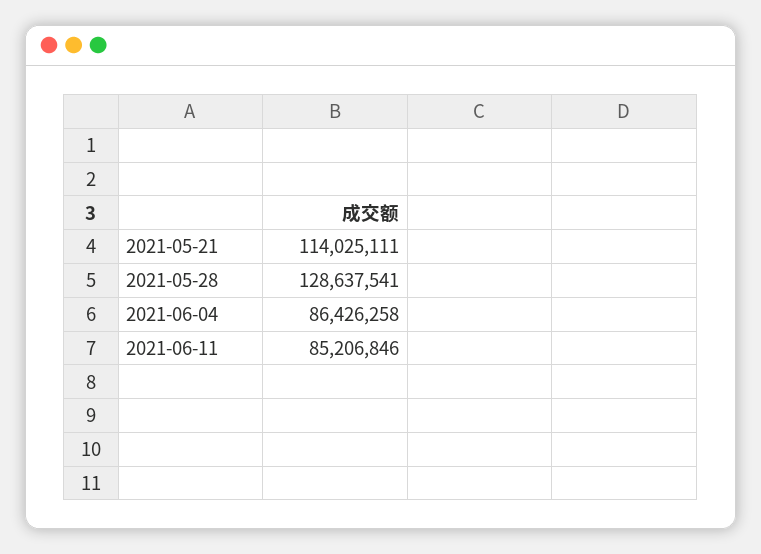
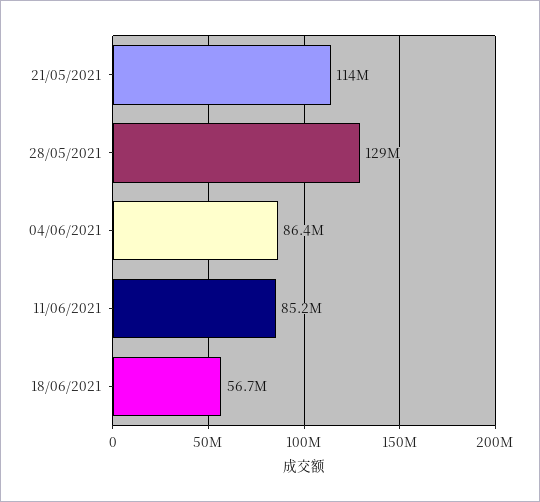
18/06/2021: none -> 56700000

